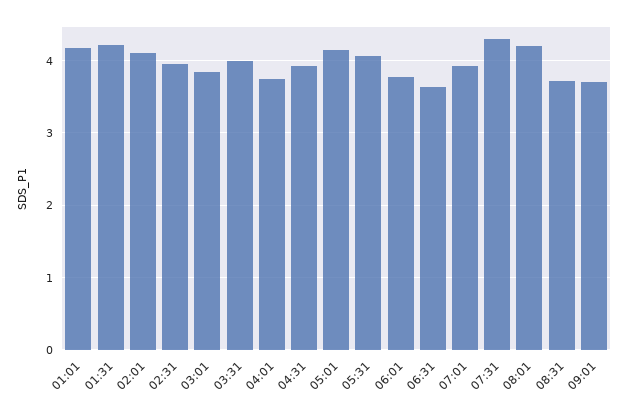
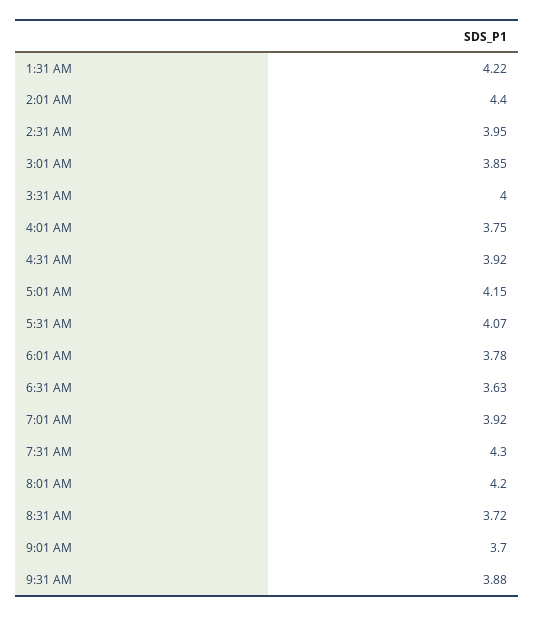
01:01: 4.2 -> none
02:01: 4.1 -> 4.4
9:31 AM: none -> 3.88

